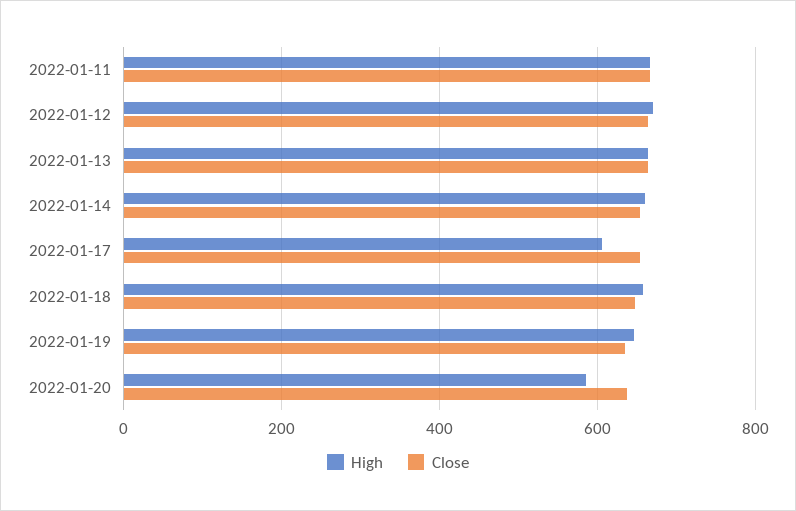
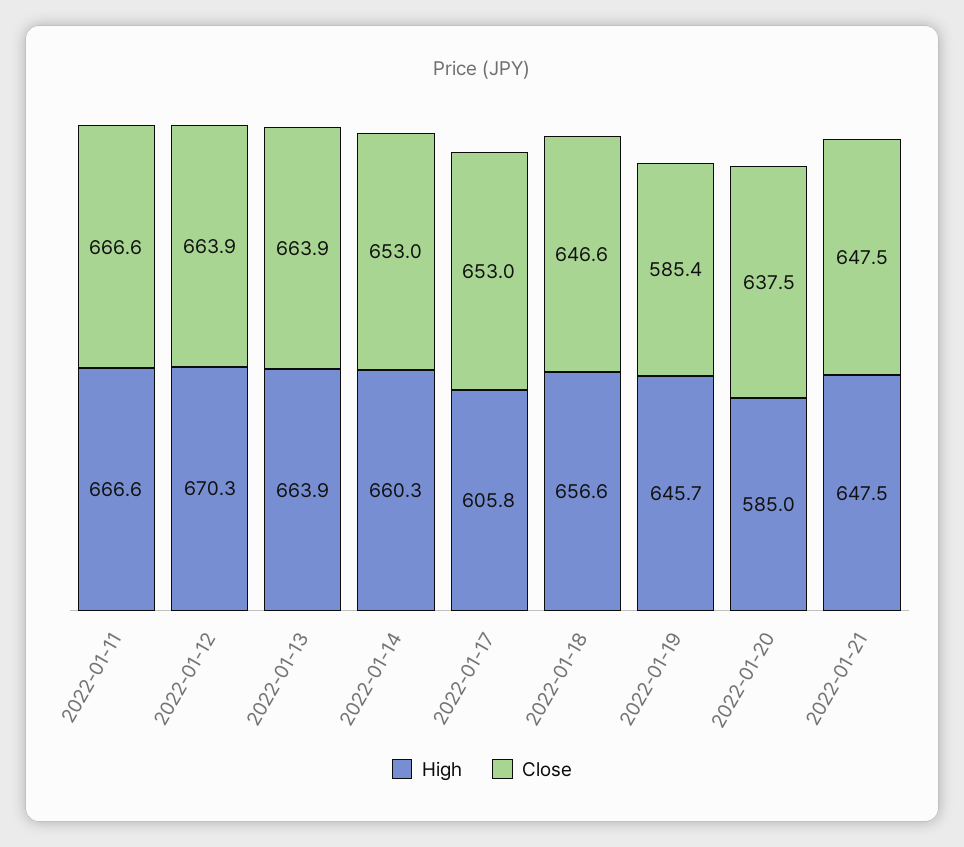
Close, 2022-01-19: 640 -> 585.4
High, 2022-01-21: none -> 647.5
Close, 2022-01-21: none -> 647.5

